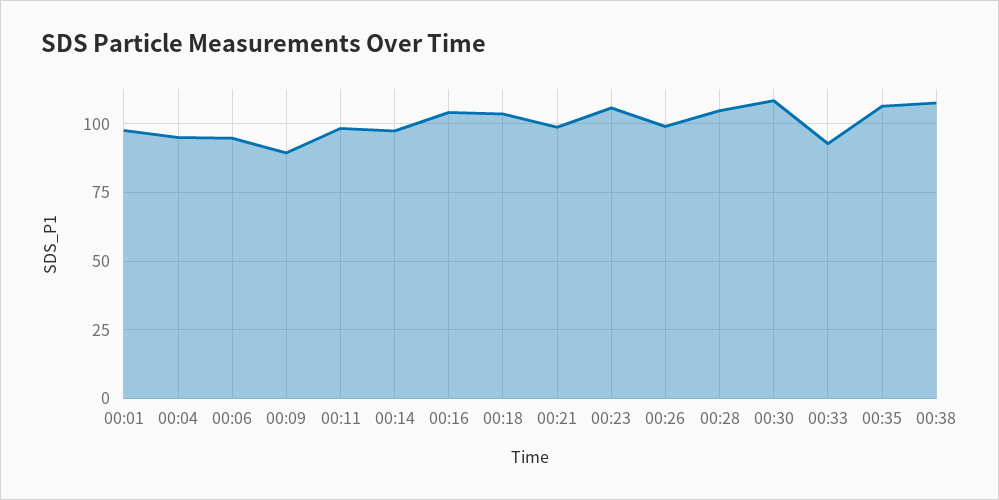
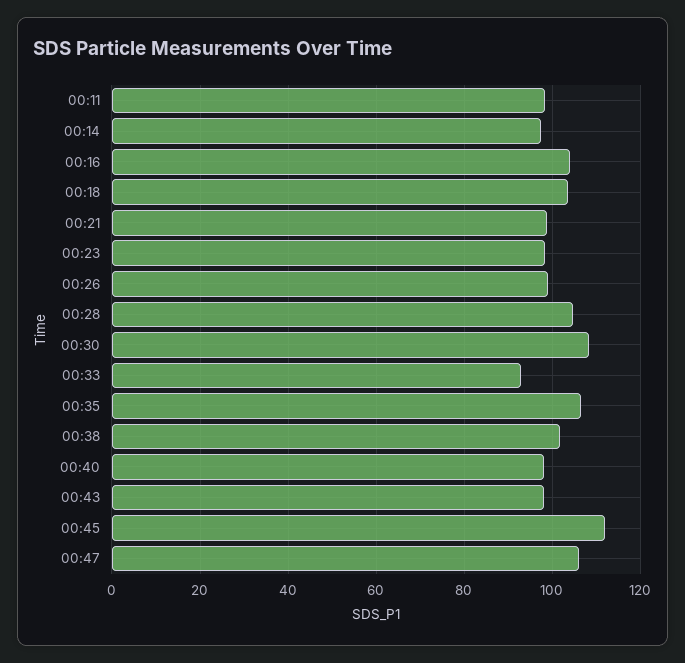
00:01: 97.5 -> none
00:04: 95 -> none
00:06: 95 -> none
00:09: 90 -> none
00:23: 105 -> 98
00:38: 107.5 -> 102
00:40: none -> 98
00:43: none -> 98
00:45: none -> 112
00:47: none -> 106

